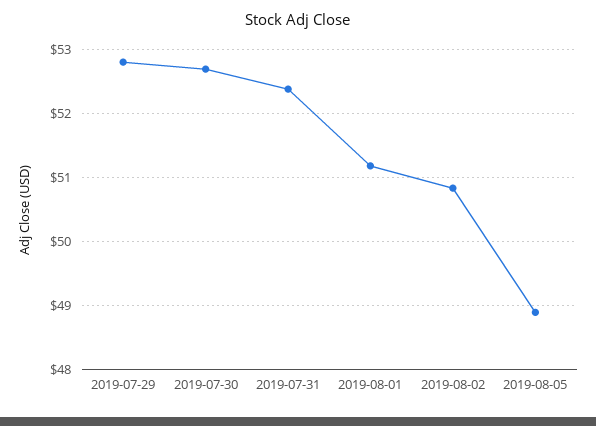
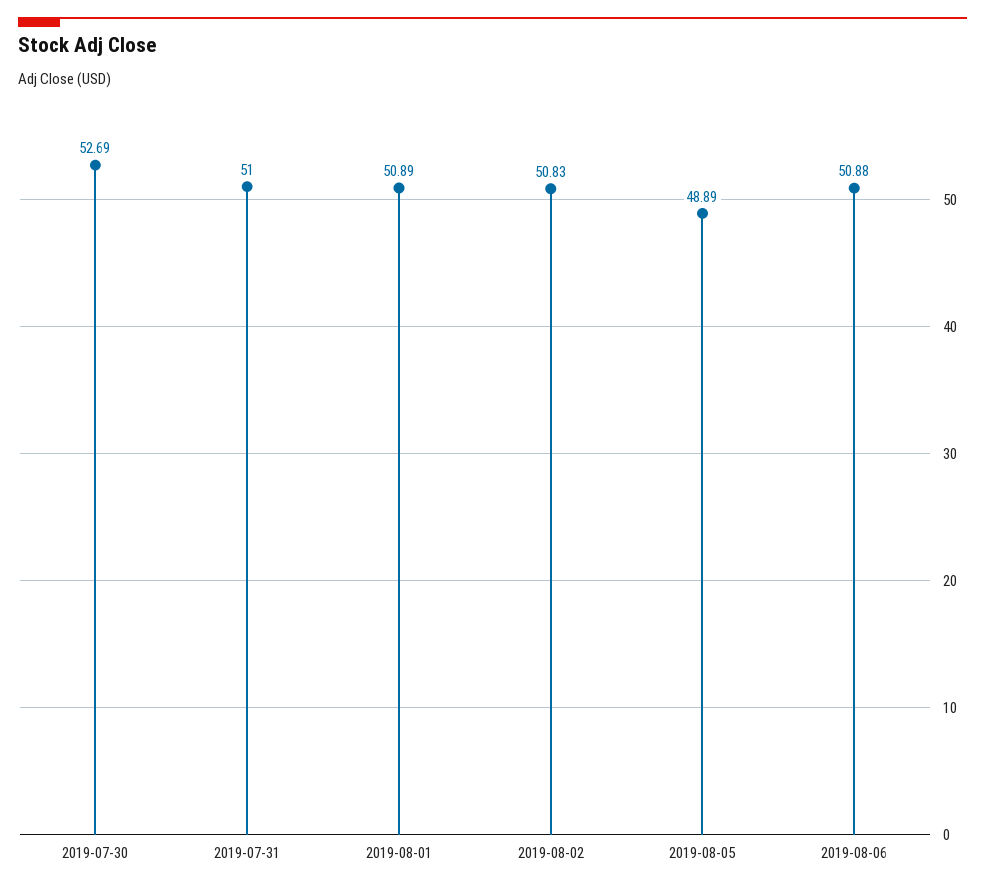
2019-07-29: 52.8 -> none
2019-07-31: 52.4 -> 51
2019-08-01: 51.2 -> 50.89
2019-08-06: none -> 50.88

